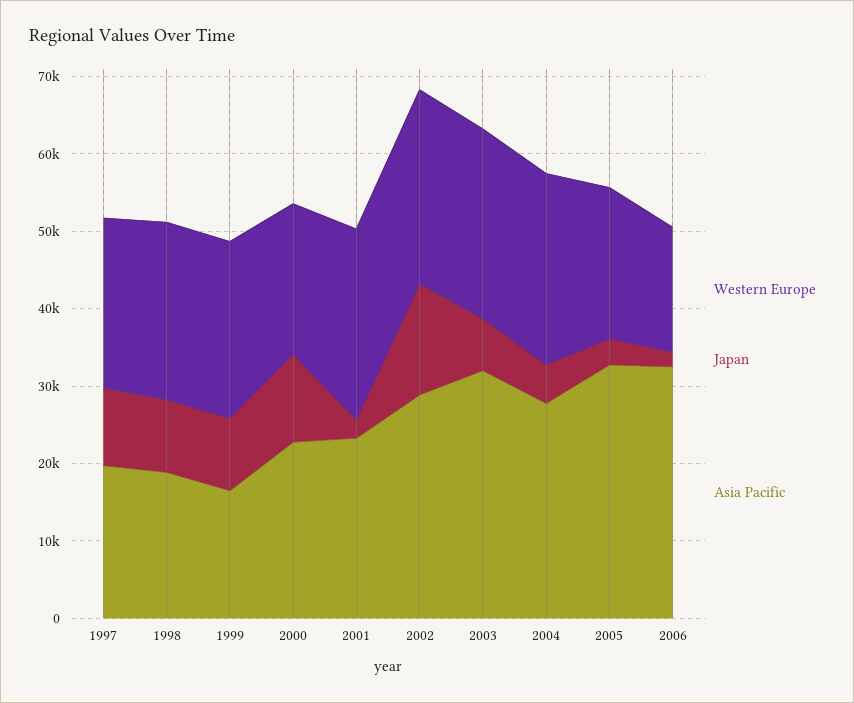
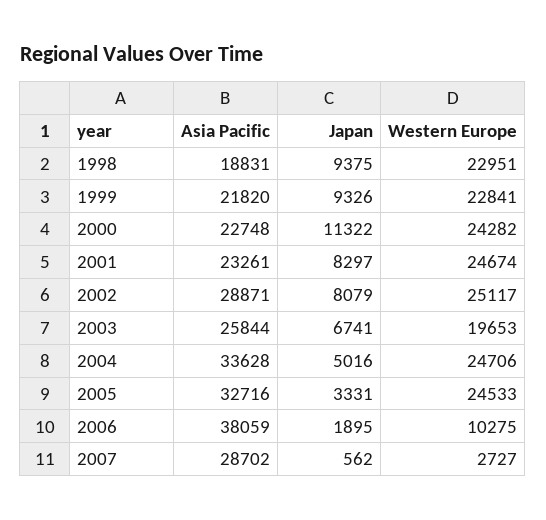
Western Europe, 1997: 22000 -> none
Japan, 1997: 10000 -> none
Asia Pacific, 1997: 20000 -> none
Asia Pacific, 1999: 16000 -> 21820
Western Europe, 2000: 20000 -> 24282
Japan, 2001: 2000 -> 8297
Japan, 2002: 14000 -> 8079
Western Europe, 2003: 24000 -> 19653
Asia Pacific, 2003: 32000 -> 25844
Asia Pacific, 2004: 28000 -> 33628
Western Europe, 2005: 20000 -> 24533
Western Europe, 2006: 16000 -> 10275
Asia Pacific, 2006: 32000 -> 38059
Asia Pacific, 2007: none -> 28702
Japan, 2007: none -> 562
Western Europe, 2007: none -> 2727

